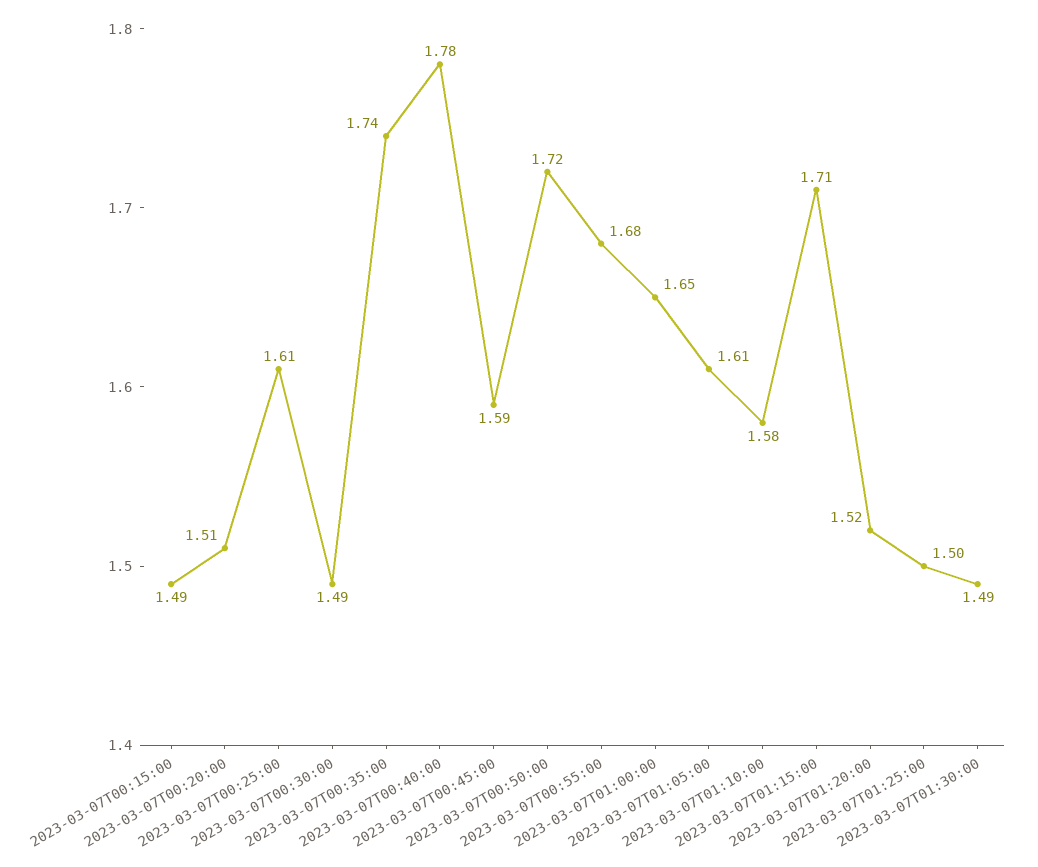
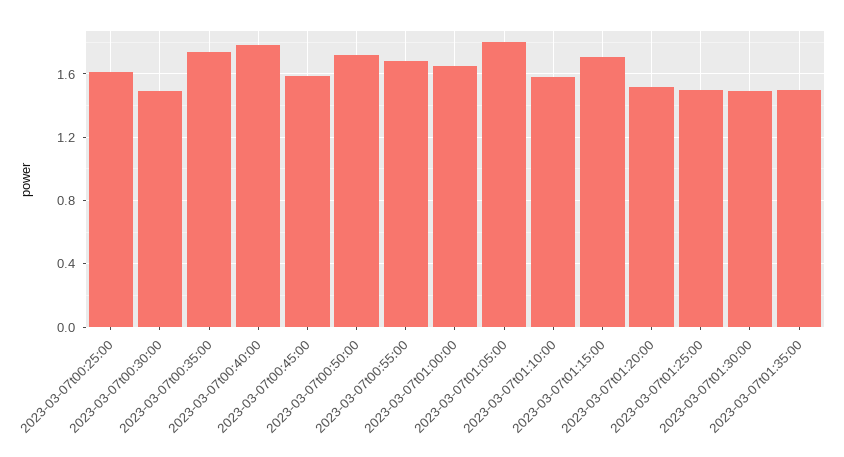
2023-03-07T00:15:00: 1.49 -> none
2023-03-07T00:20:00: 1.51 -> none
2023-03-07T01:05:00: 1.61 -> 1.8
2023-03-07t01:35:00: none -> 1.5

